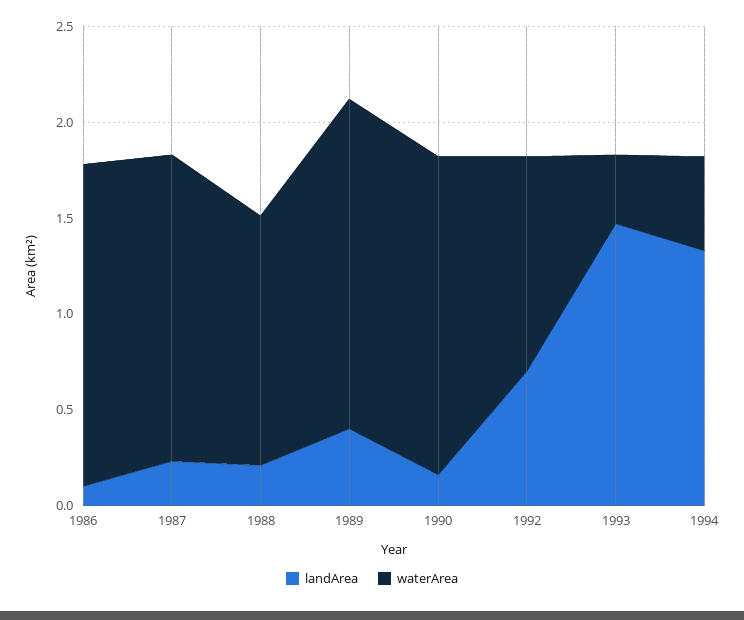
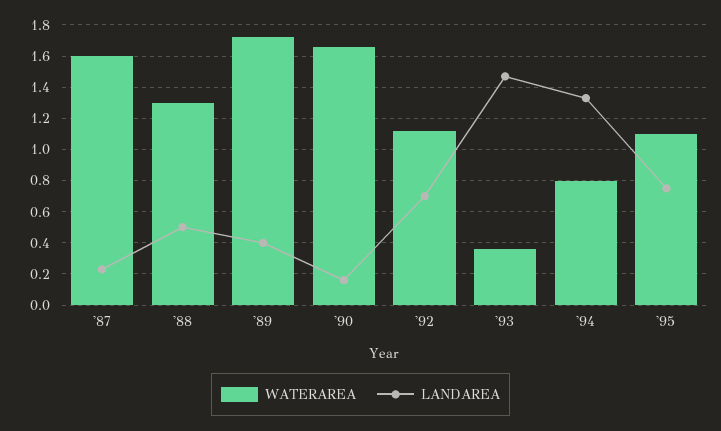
landArea, 1986: 0.1 -> none
waterArea, 1986: 1.7 -> none
landArea, 1988: 0.2 -> 0.5
waterArea, 1994: 0.5 -> 0.8
waterArea, '95: none -> 1.1
landArea, '95: none -> 0.75

